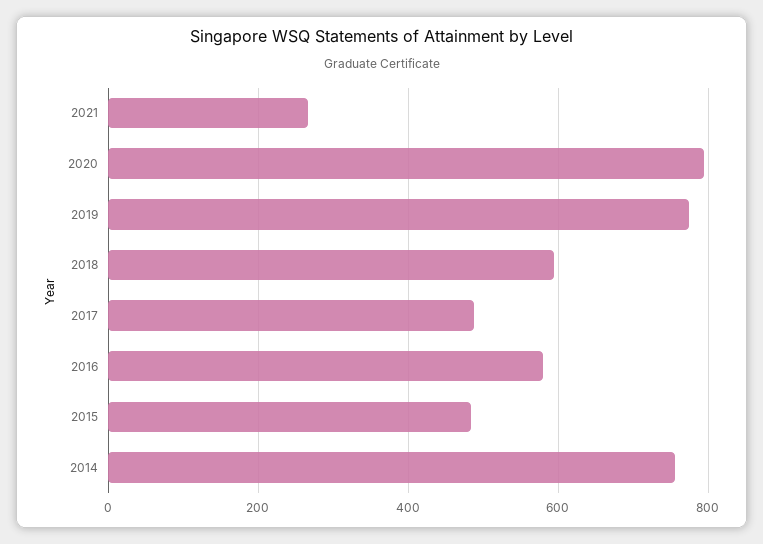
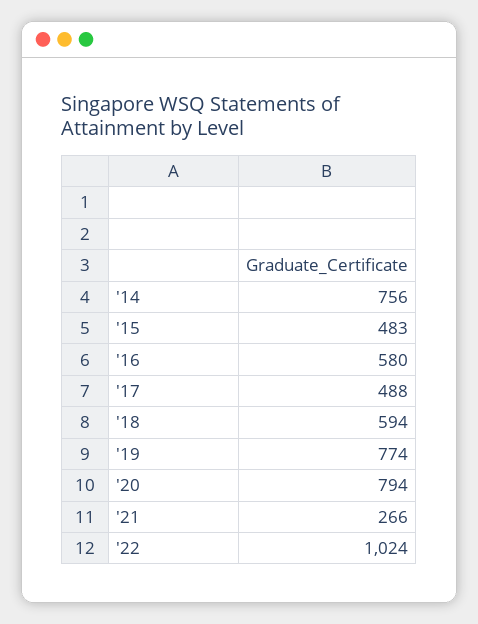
'22: none -> 1024

